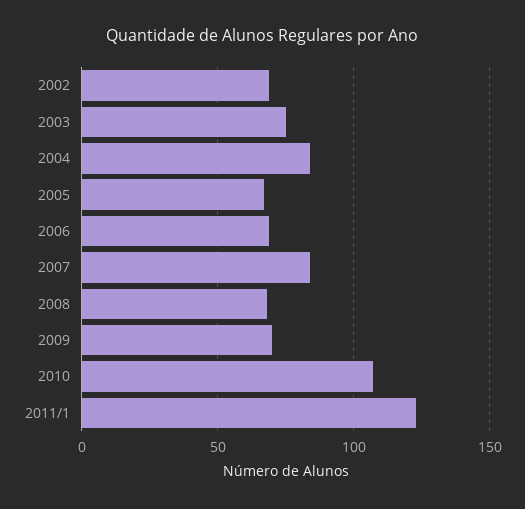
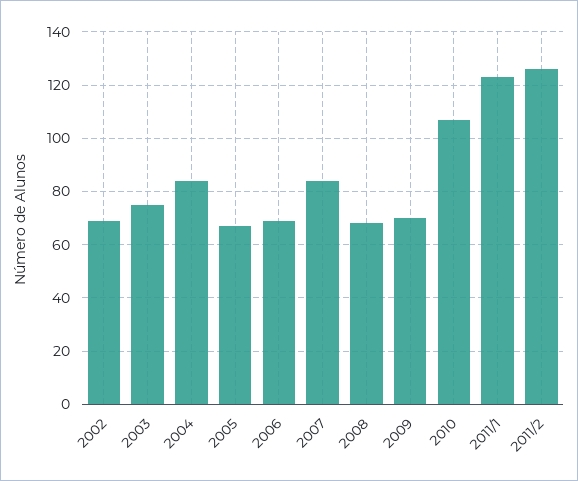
2011/2: none -> 125

